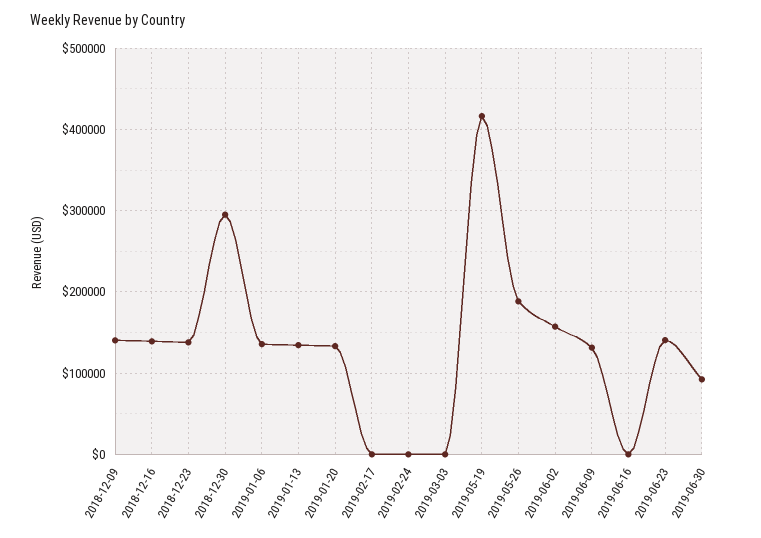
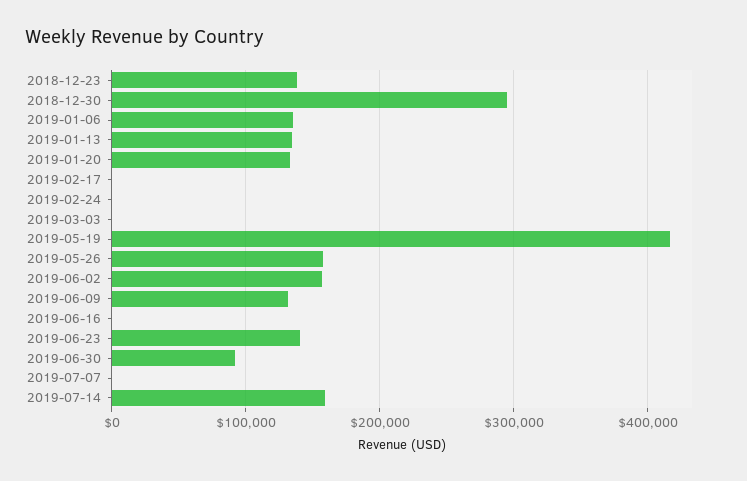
2018-12-09: 140000 -> none
2018-12-16: 140000 -> none
2019-05-26: 190000 -> 160000
2019-07-07: none -> 0
2019-07-14: none -> 160000

